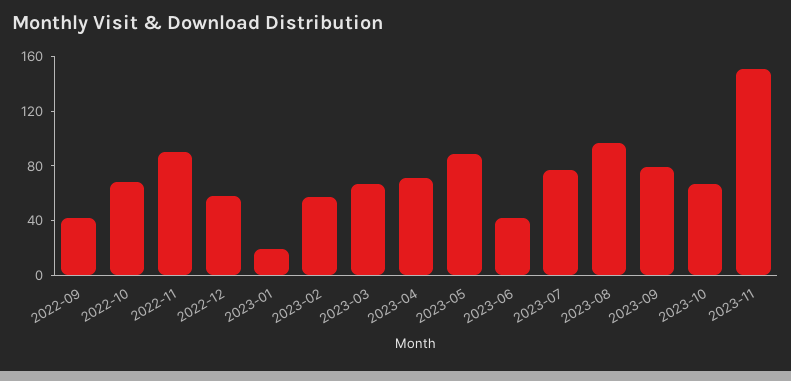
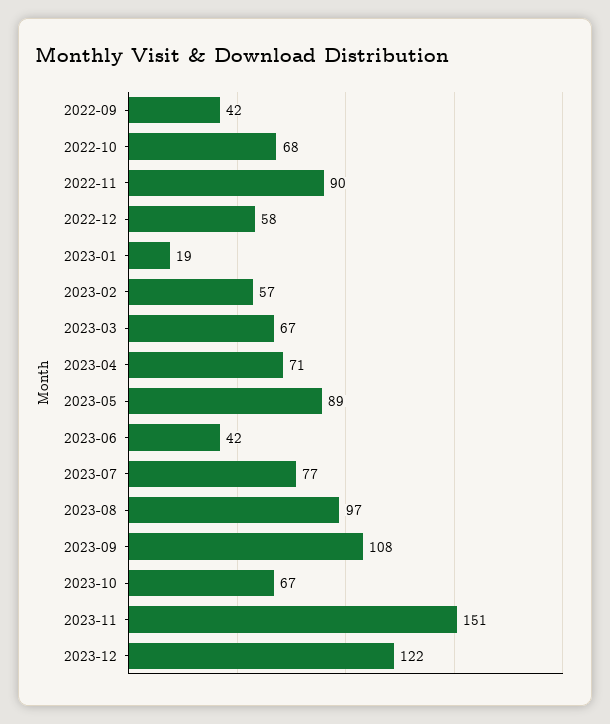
2023-09: 80 -> 108
2023-12: none -> 122

